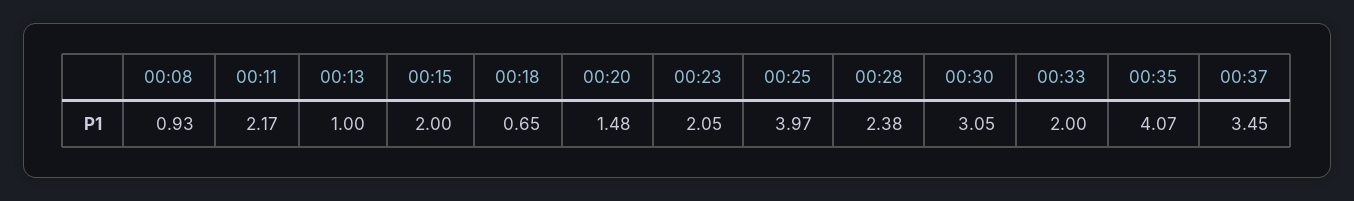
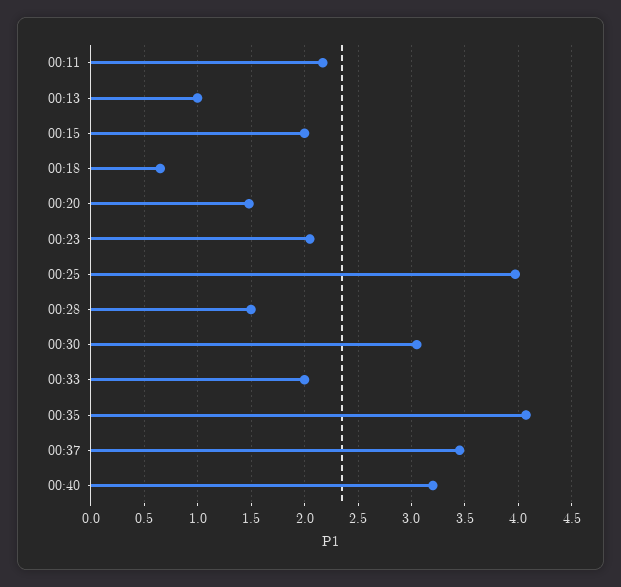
00:08: 0.93 -> none
00:28: 2.38 -> 1.5
00:40: none -> 3.2

